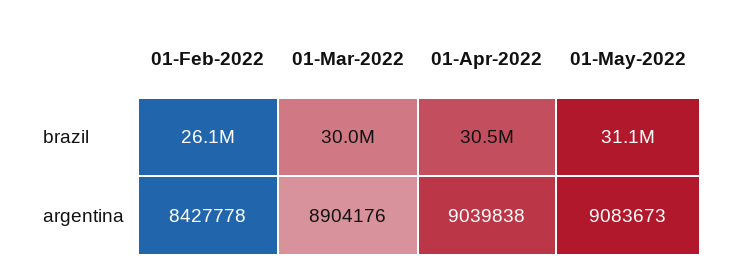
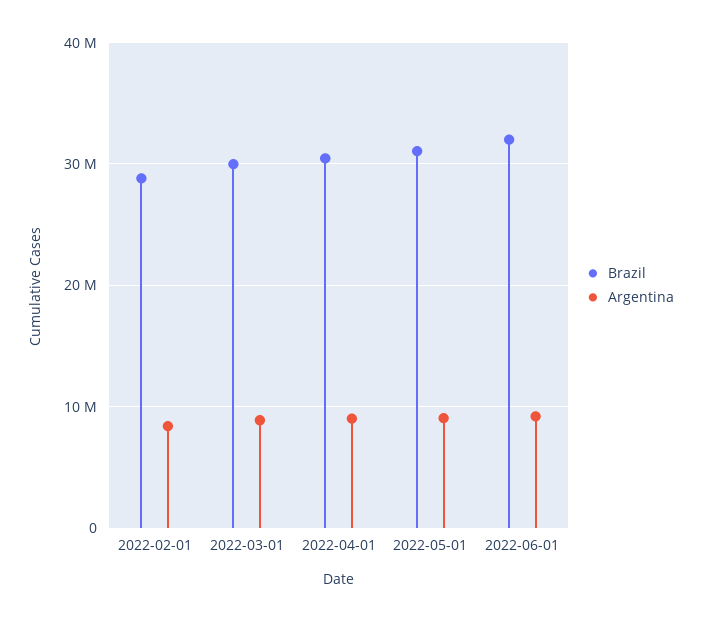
brazil, 01-Feb-2022: 26100000 -> 29000000
brazil, 2022-06-01: none -> 32000000
argentina, 2022-06-01: none -> 9000000

